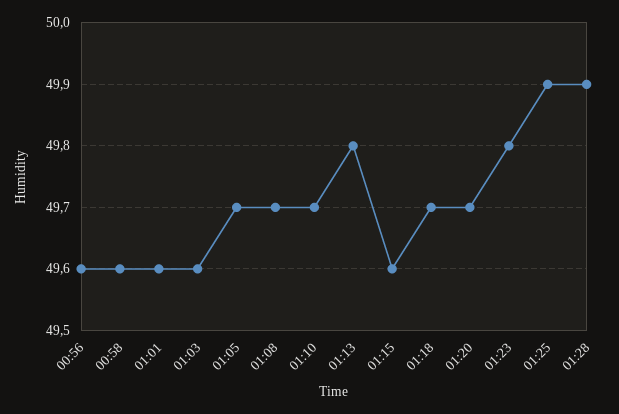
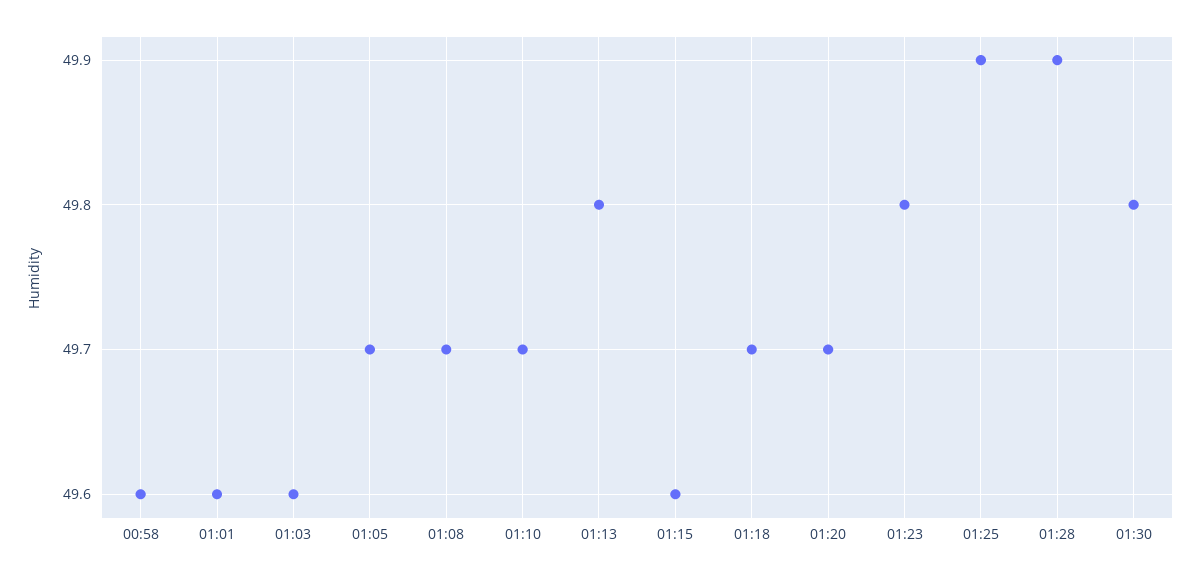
00:56: 49.6 -> none
01:30: none -> 49.8

